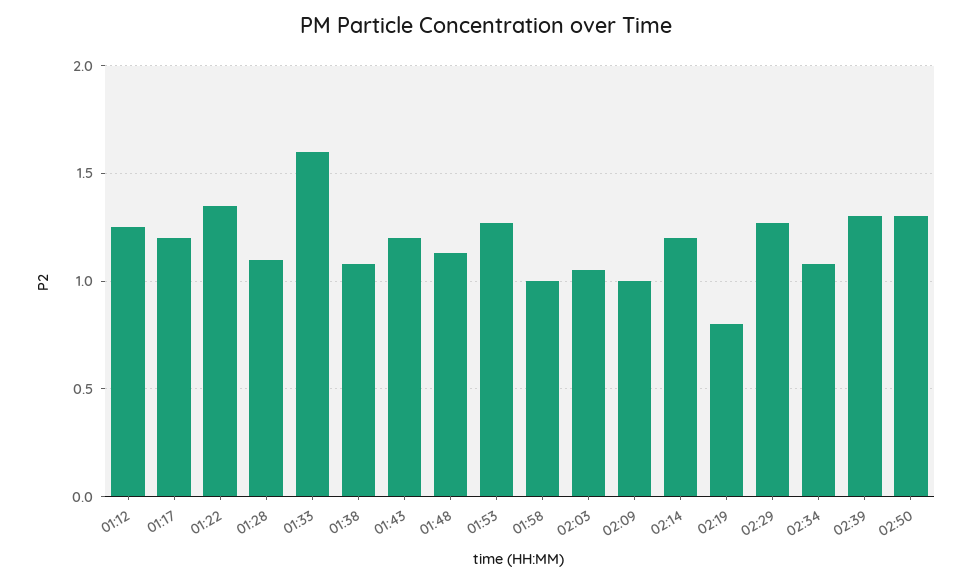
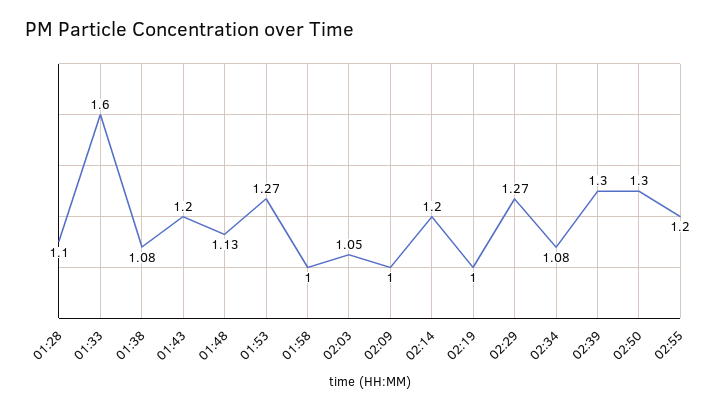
01:12: 1.25 -> none
01:17: 1.2 -> none
01:22: 1.35 -> none
02:19: 0.8 -> 1
02:55: none -> 1.2

